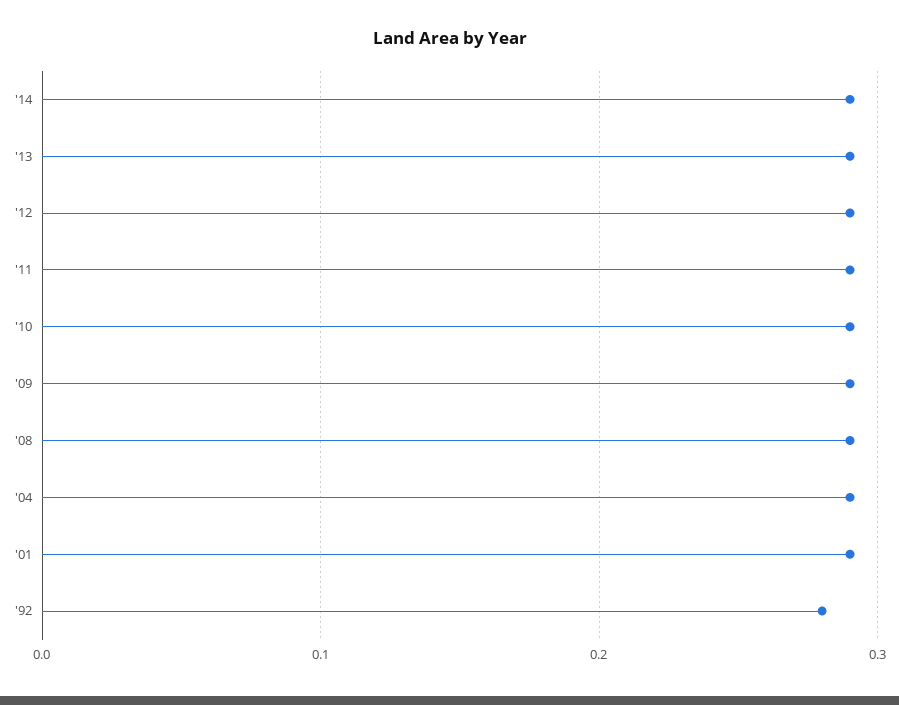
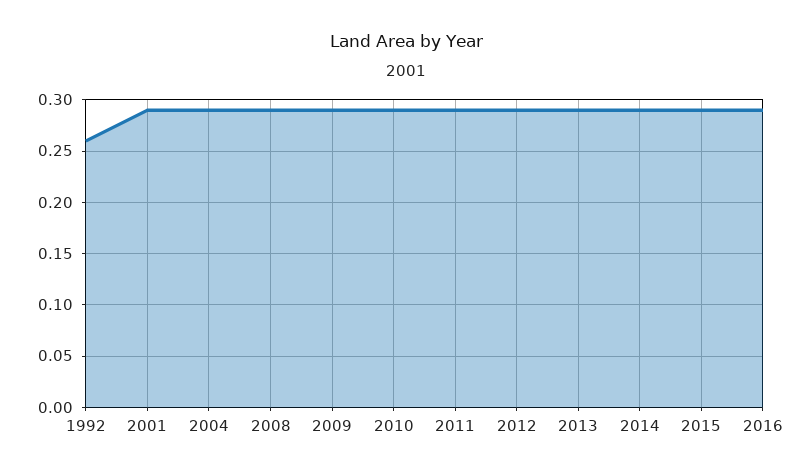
'92: 0.28 -> 0.26
2015: none -> 0.29
2016: none -> 0.29

